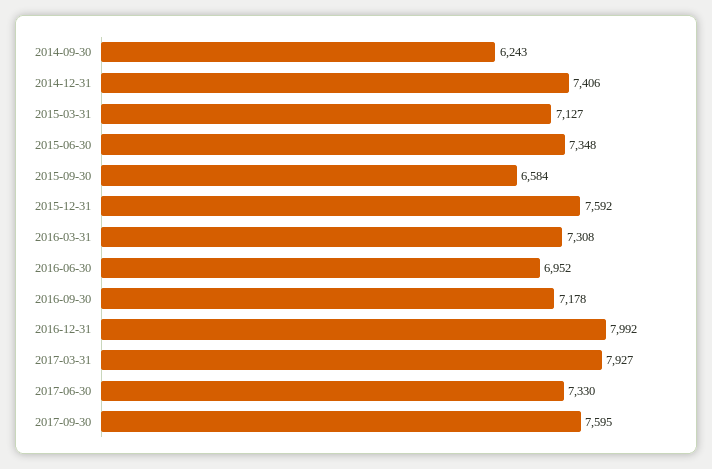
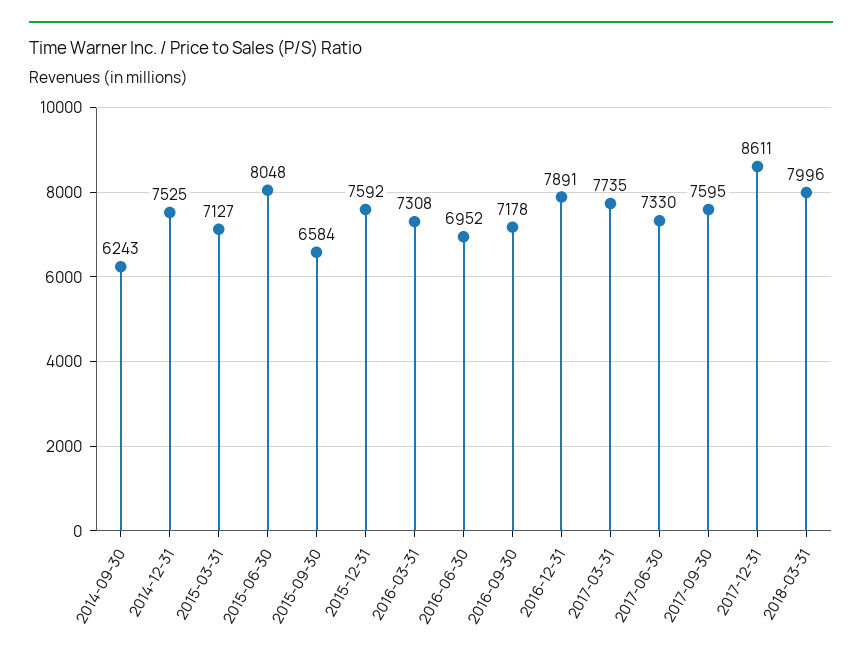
2014-12-31: 7406 -> 7525
2015-06-30: 7348 -> 8048
2016-12-31: 7992 -> 7891
2017-03-31: 7927 -> 7735
2017-12-31: none -> 8611
2018-03-31: none -> 7996

